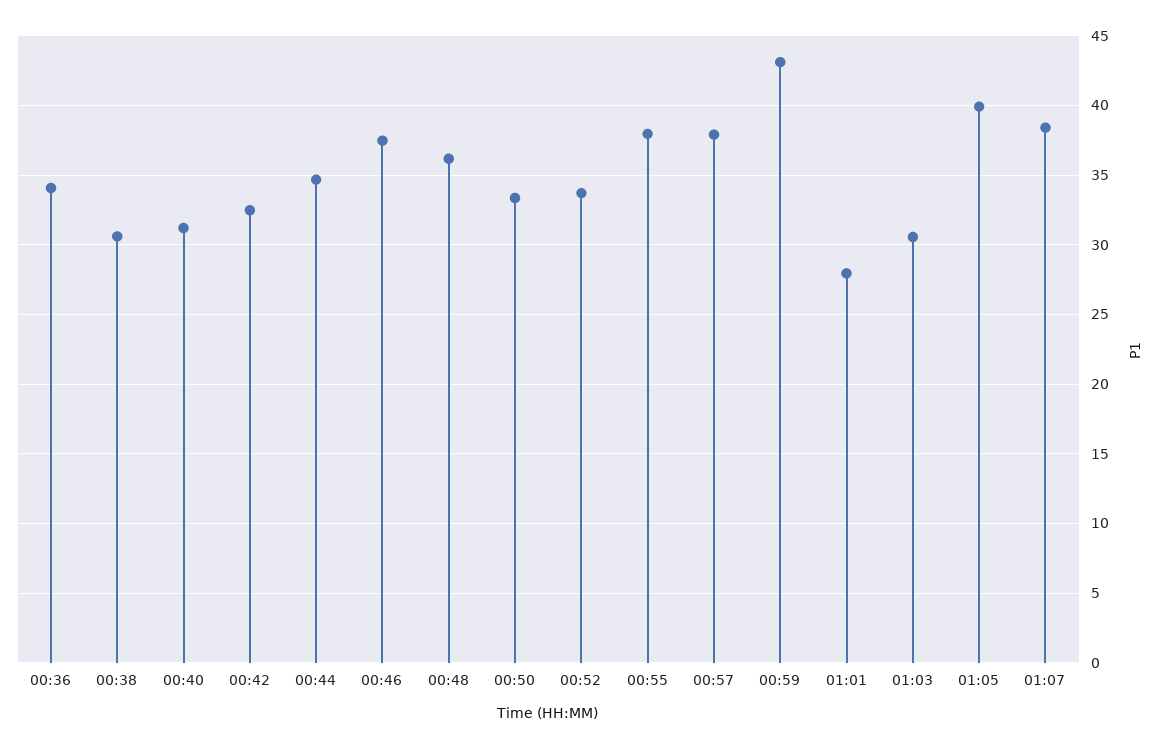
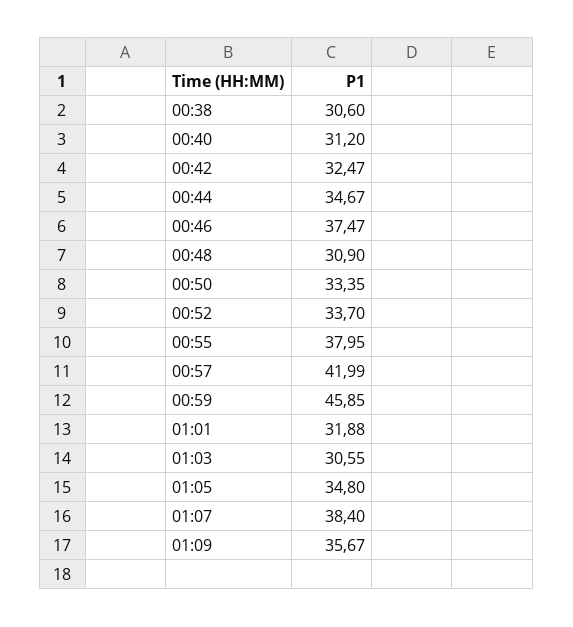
00:36: 34 -> none
00:48: 36 -> 30.9
00:57: 38 -> 41.99
00:59: 43 -> 45.85
01:01: 28 -> 31.88
01:05: 40 -> 34.8
01:09: none -> 35.67

